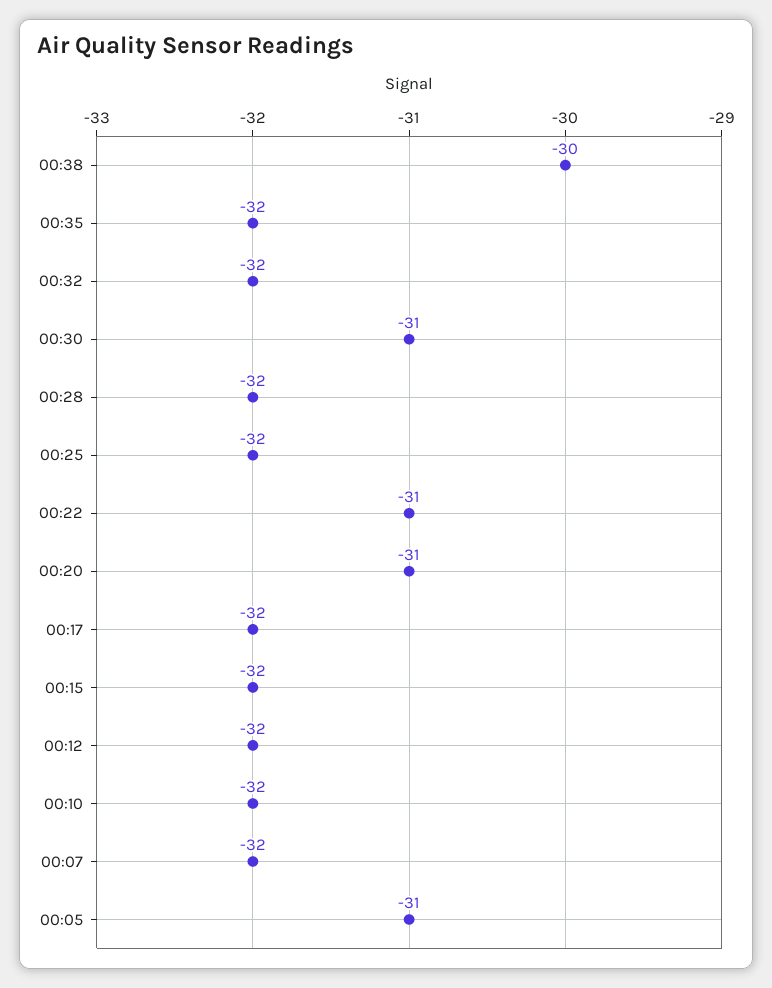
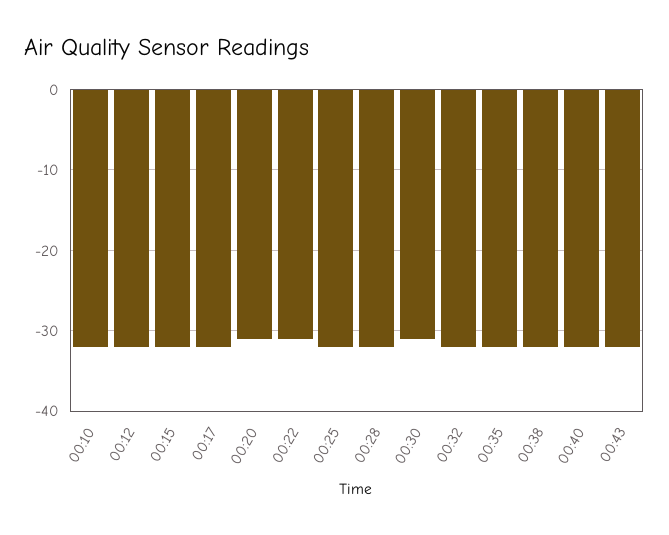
00:38: -30 -> -32
00:07: -32 -> none
00:05: -31 -> none
00:40: none -> -32
00:43: none -> -32

